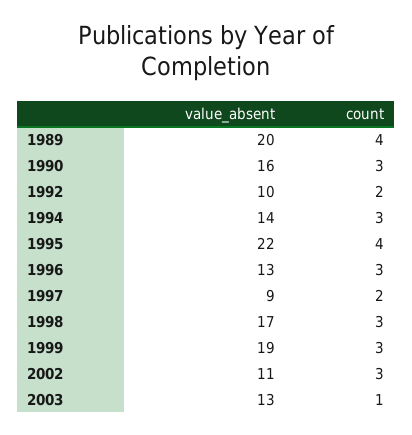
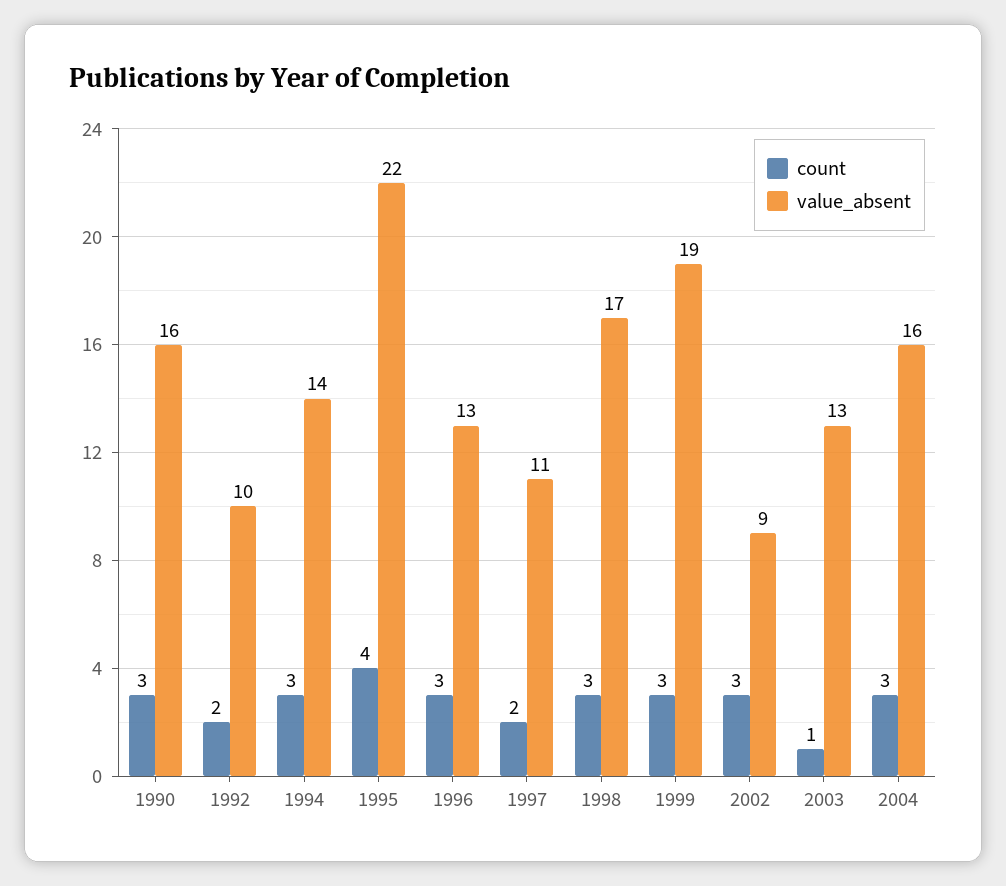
value_absent, 1989: 20 -> none
count, 1989: 4 -> none
value_absent, 1997: 9 -> 11
value_absent, 2002: 11 -> 9
count, 2004: none -> 3
value_absent, 2004: none -> 16

